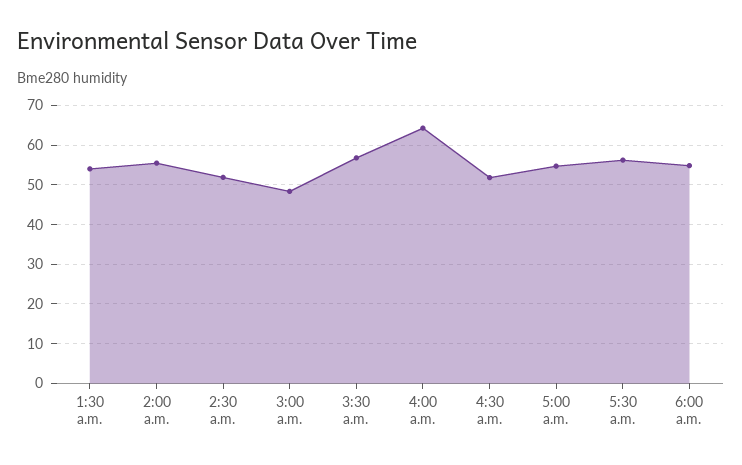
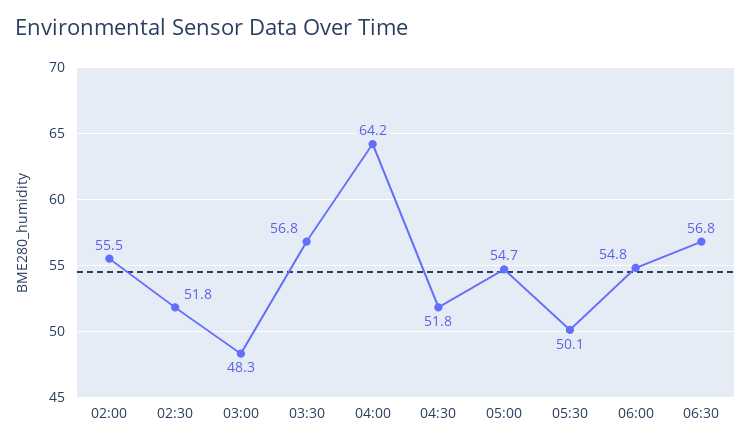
1:30 a.m.: 54 -> none
5:30 a.m.: 56 -> 50.1
06:30: none -> 56.8

